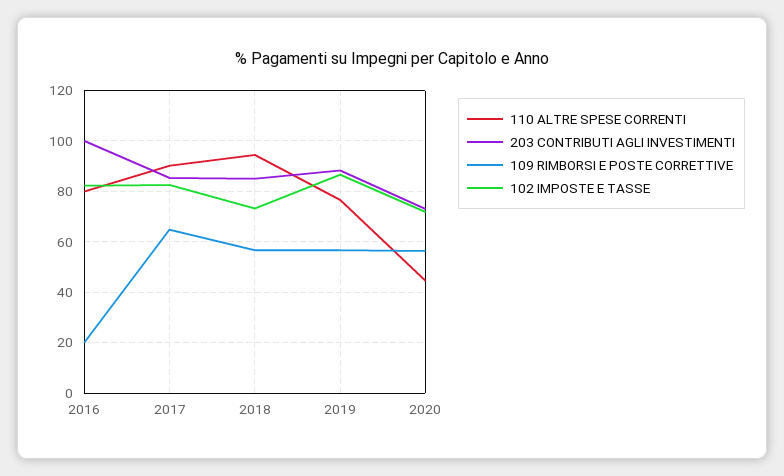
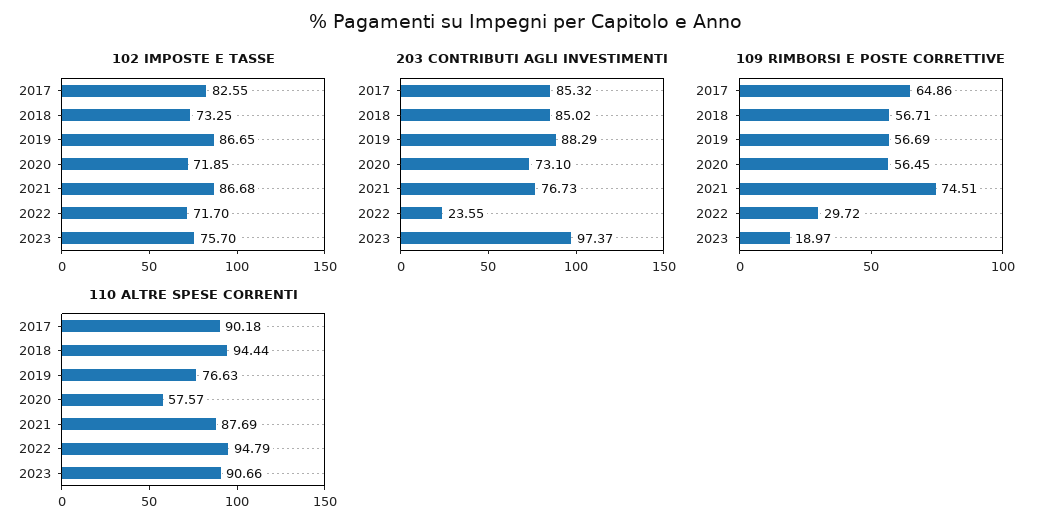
110 ALTRE SPESE CORRENTI, 2016: 80 -> none
203 CONTRIBUTI AGLI INVESTIMENTI, 2016: 100 -> none
109 RIMBORSI E POSTE CORRETTIVE, 2016: 20 -> none
102 IMPOSTE E TASSE, 2016: 82.5 -> none
110 ALTRE SPESE CORRENTI, 2020: 45 -> 57.57
102 IMPOSTE E TASSE, 2021: none -> 86.68
102 IMPOSTE E TASSE, 2022: none -> 71.7
102 IMPOSTE E TASSE, 2023: none -> 75.7
203 CONTRIBUTI AGLI INVESTIMENTI, 2021: none -> 76.73
203 CONTRIBUTI AGLI INVESTIMENTI, 2022: none -> 23.55
203 CONTRIBUTI AGLI INVESTIMENTI, 2023: none -> 97.37
109 RIMBORSI E POSTE CORRETTIVE, 2021: none -> 74.51
109 RIMBORSI E POSTE CORRETTIVE, 2022: none -> 29.72
109 RIMBORSI E POSTE CORRETTIVE, 2023: none -> 18.97
110 ALTRE SPESE CORRENTI, 2021: none -> 87.69
110 ALTRE SPESE CORRENTI, 2022: none -> 94.79
110 ALTRE SPESE CORRENTI, 2023: none -> 90.66

